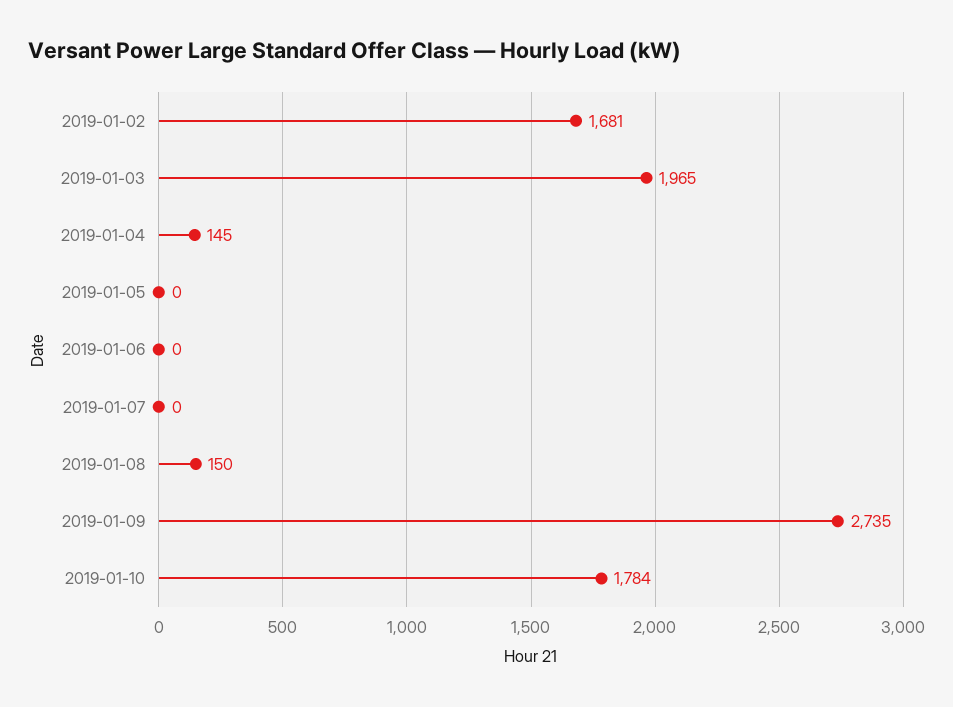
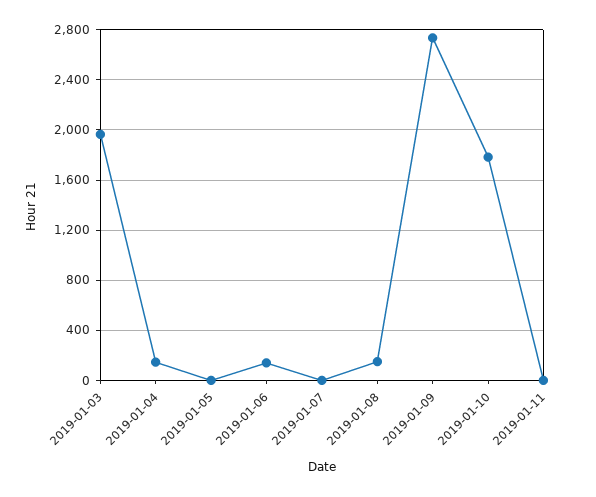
2019-01-02: 1681 -> none
2019-01-06: 0 -> 150
2019-01-11: none -> 0

